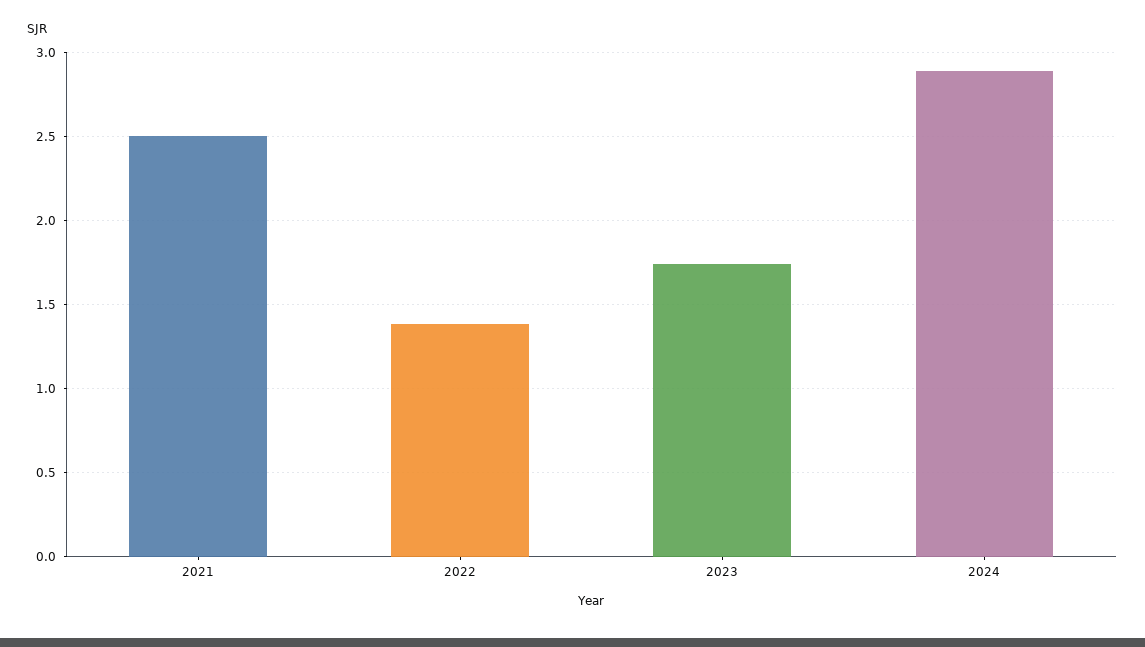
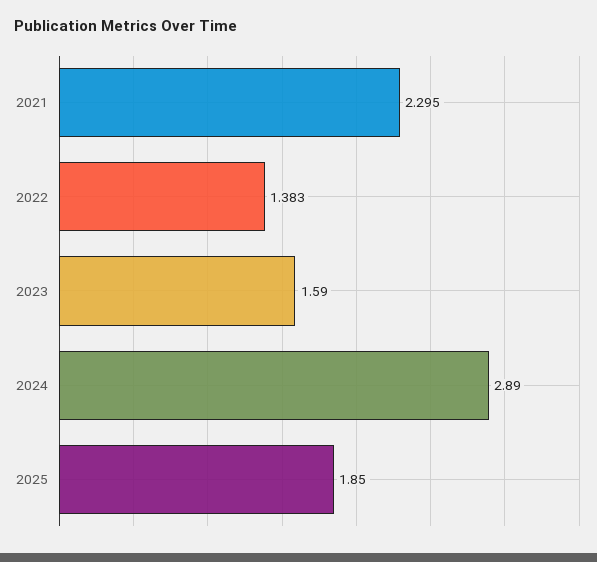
2021: 2.5 -> 2.295
2023: 1.75 -> 1.59
2025: none -> 1.85

